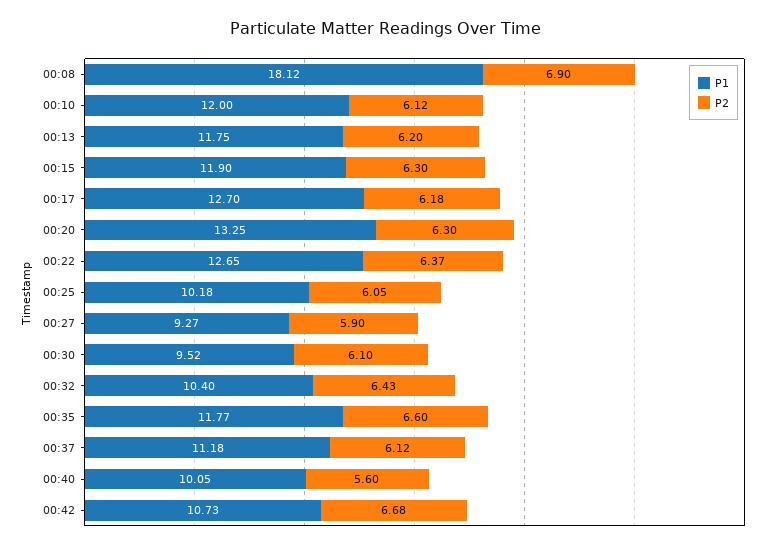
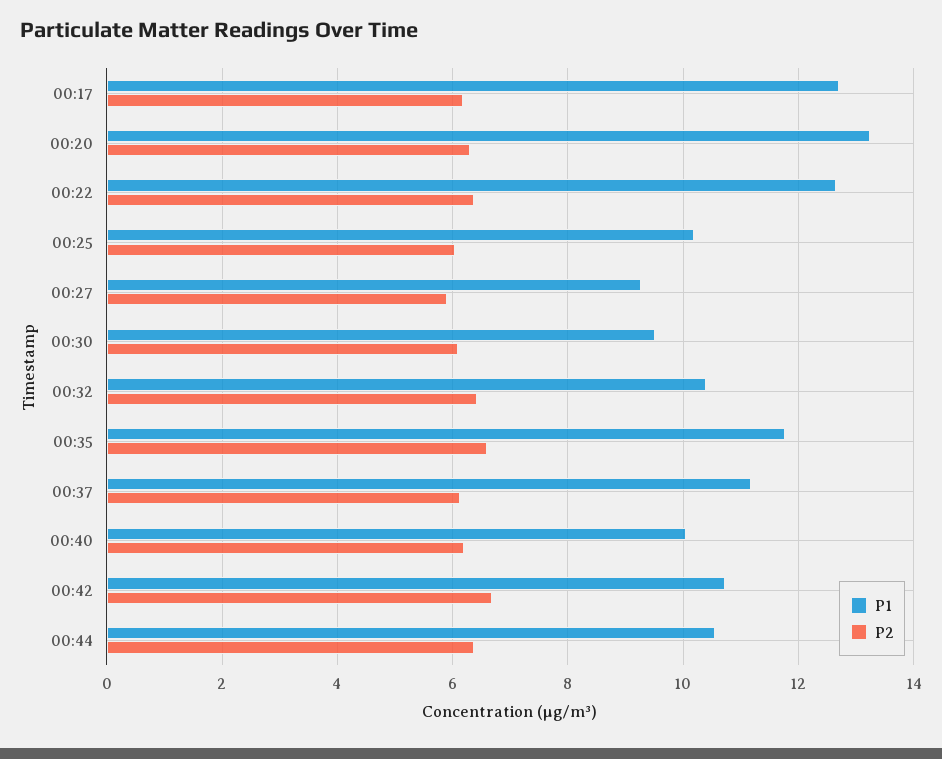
P1, 00:08: 18.12 -> none
P2, 00:08: 6.9 -> none
P1, 00:10: 12 -> none
P2, 00:10: 6.12 -> none
P1, 00:13: 11.75 -> none
P2, 00:13: 6.2 -> none
P1, 00:15: 11.9 -> none
P2, 00:15: 6.3 -> none
P2, 00:40: 5.6 -> 6.2
P1, 00:44: none -> 10.6
P2, 00:44: none -> 6.4

